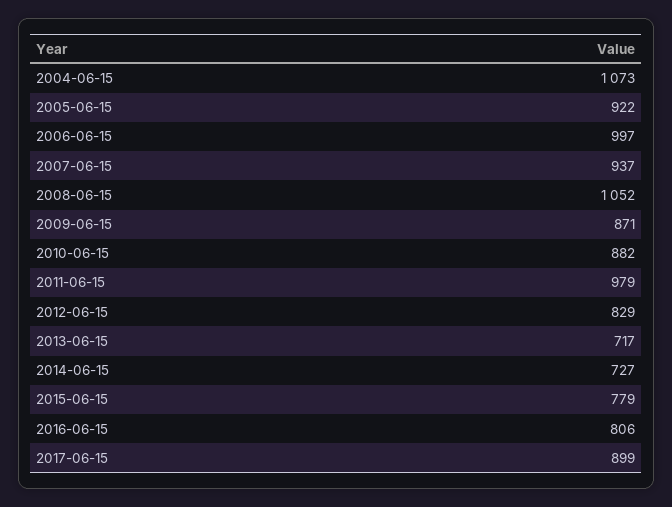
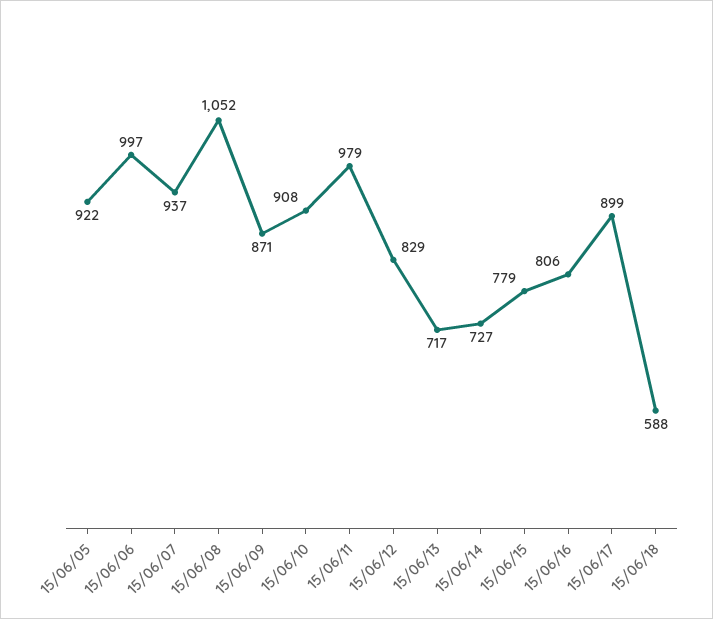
2004-06-15: 1073 -> none
2010-06-15: 882 -> 908
15/06/18: none -> 588

